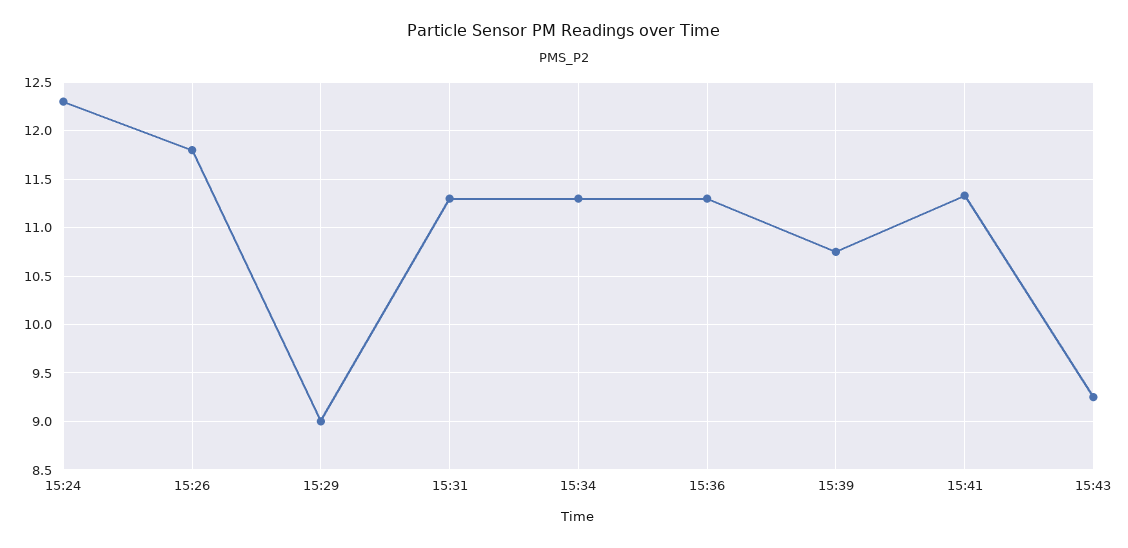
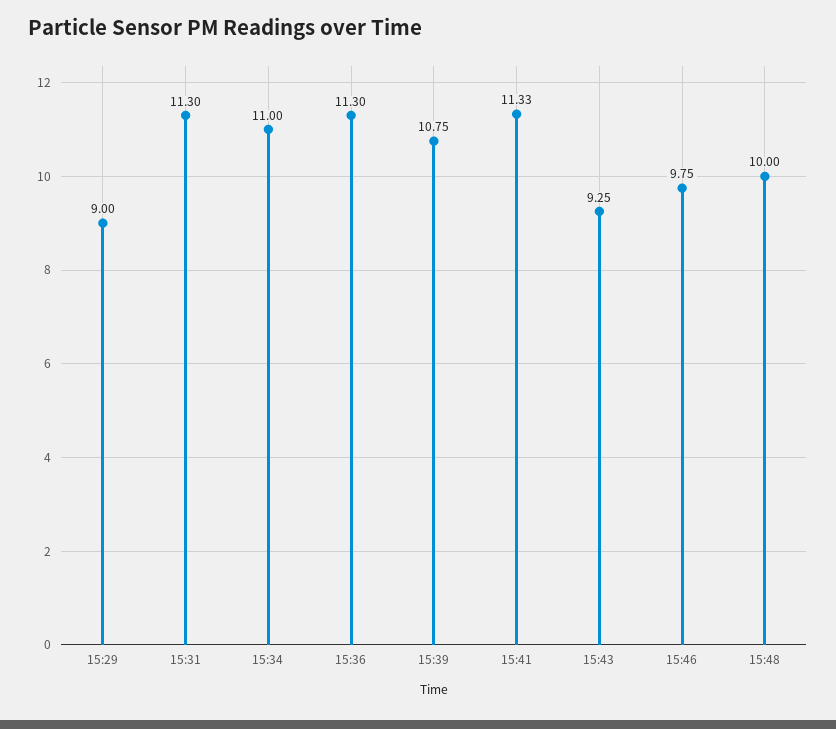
15:24: 12.3 -> none
15:26: 11.8 -> none
15:34: 11.3 -> 11
15:46: none -> 9.75
15:48: none -> 10

